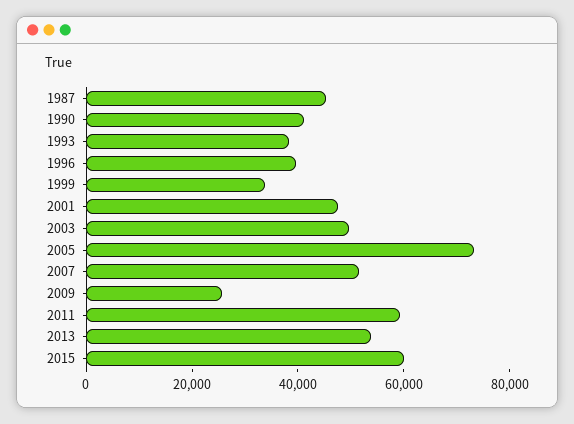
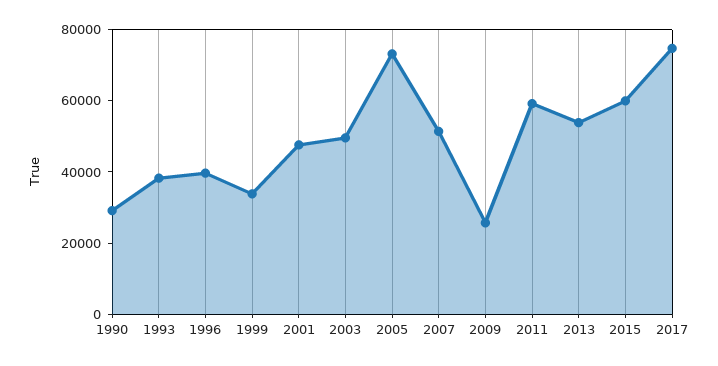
1987: 45000 -> none
1990: 40000 -> 30000
2017: none -> 75000

